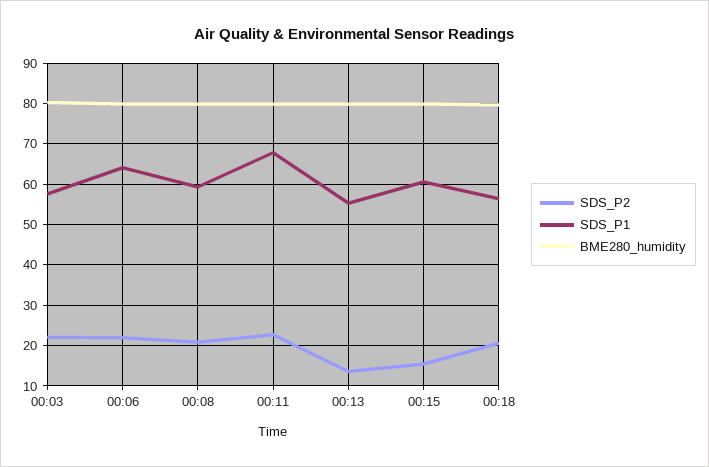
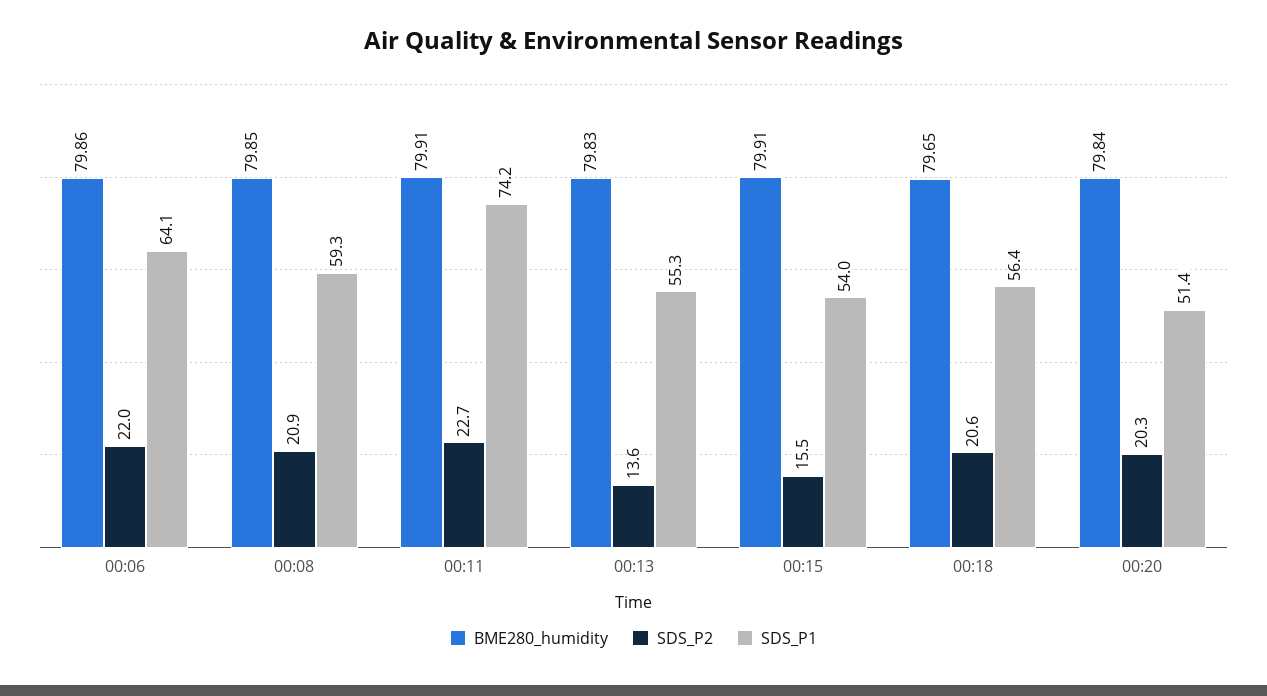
SDS_P2, 00:03: 22 -> none
SDS_P1, 00:03: 58 -> none
BME280_humidity, 00:03: 80 -> none
SDS_P1, 00:11: 68 -> 74.2
SDS_P1, 00:15: 60 -> 54
BME280_humidity, 00:20: none -> 79.84
SDS_P2, 00:20: none -> 20.3
SDS_P1, 00:20: none -> 51.4

